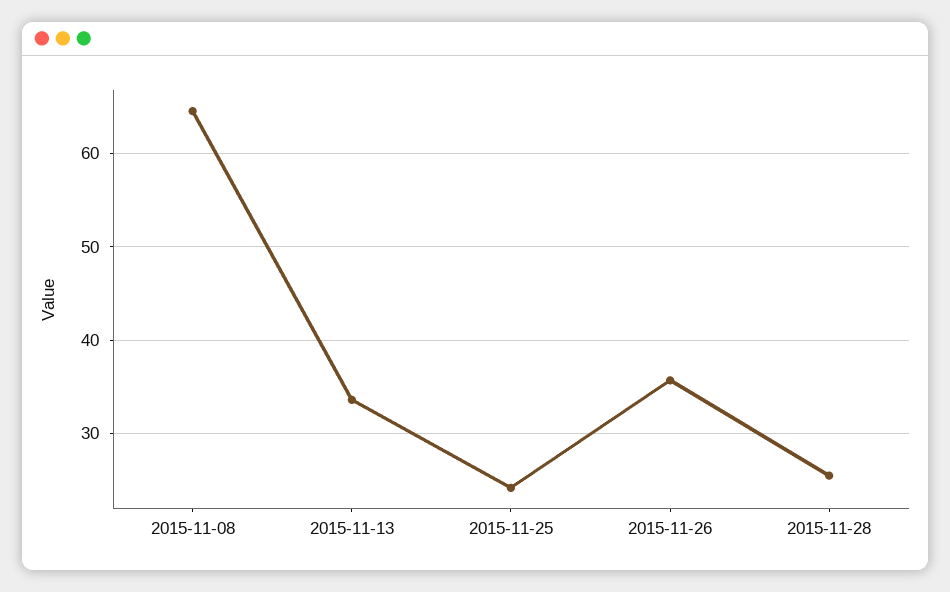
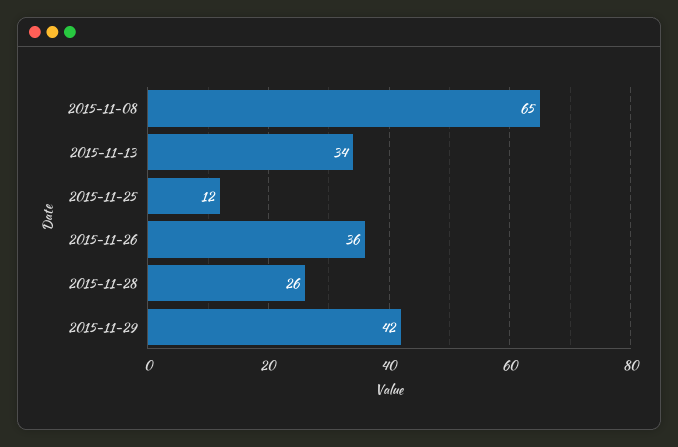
2015-11-25: 24 -> 12
2015-11-29: none -> 42

